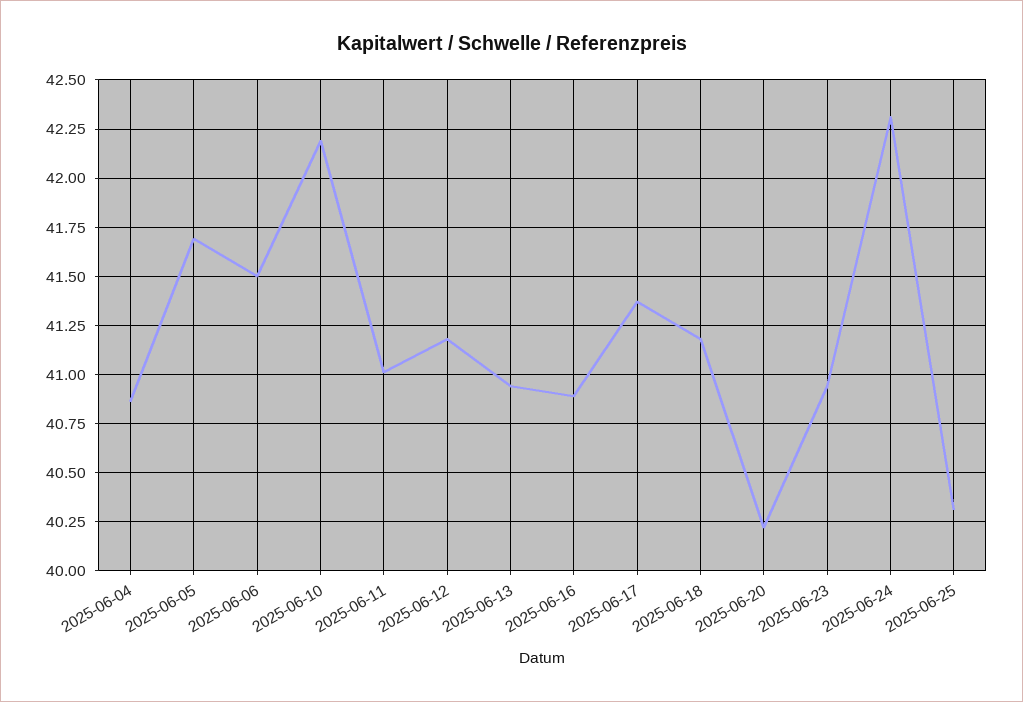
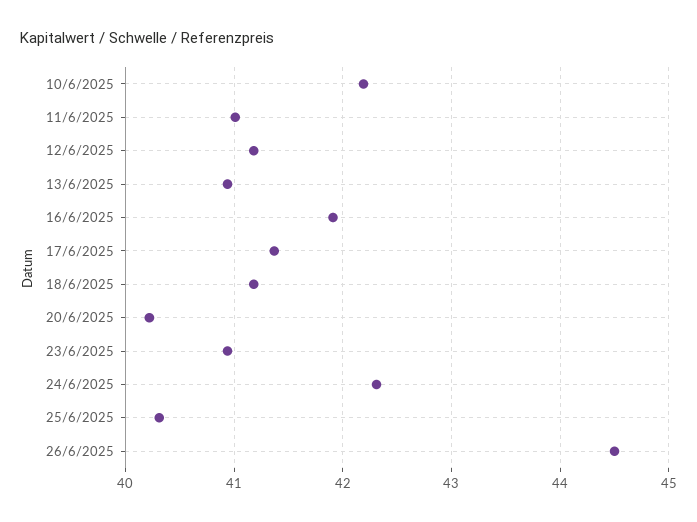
2025-06-04: 40.85 -> none
2025-06-05: 41.7 -> none
2025-06-06: 41.5 -> none
2025-06-16: 40.9 -> 41.9
26/6/2025: none -> 44.5

